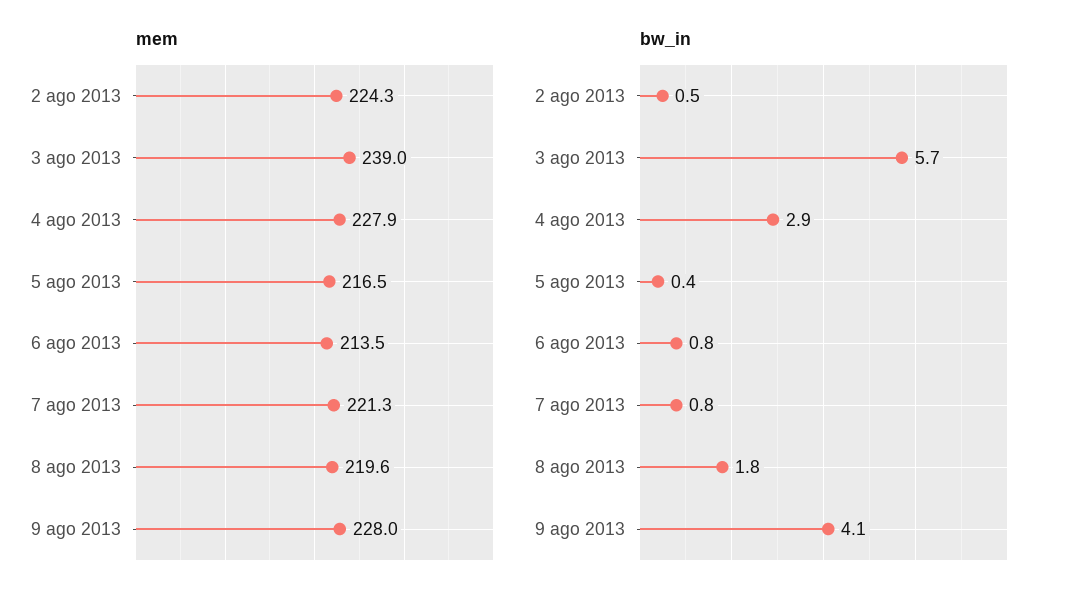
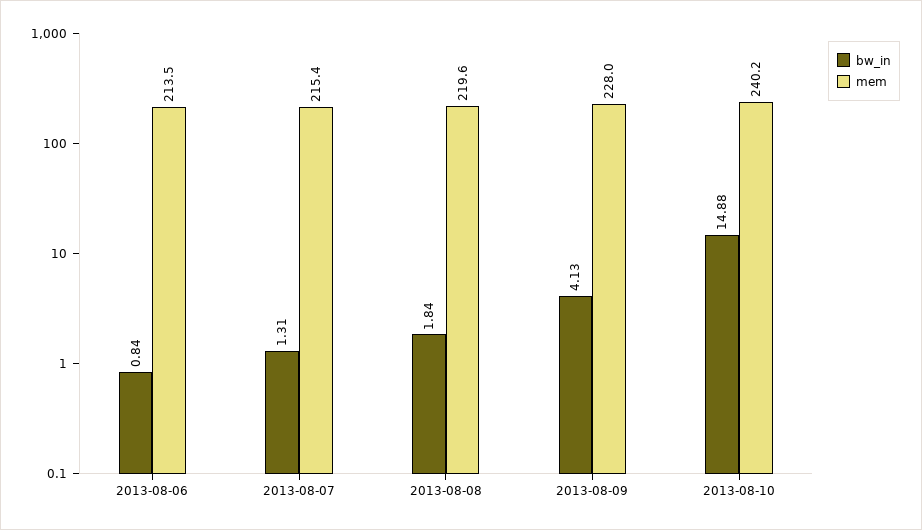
mem, 2 ago 2013: 224.3 -> none
mem, 3 ago 2013: 239 -> none
mem, 4 ago 2013: 227.9 -> none
mem, 5 ago 2013: 216.5 -> none
mem, 7 ago 2013: 221.3 -> 215.4
bw_in, 2 ago 2013: 0.5 -> none
bw_in, 3 ago 2013: 5.7 -> none
bw_in, 4 ago 2013: 2.9 -> none
bw_in, 5 ago 2013: 0.4 -> none
bw_in, 7 ago 2013: 0.8 -> 1.31
bw_in, 2013-08-10: none -> 14.88
mem, 2013-08-10: none -> 240.2

